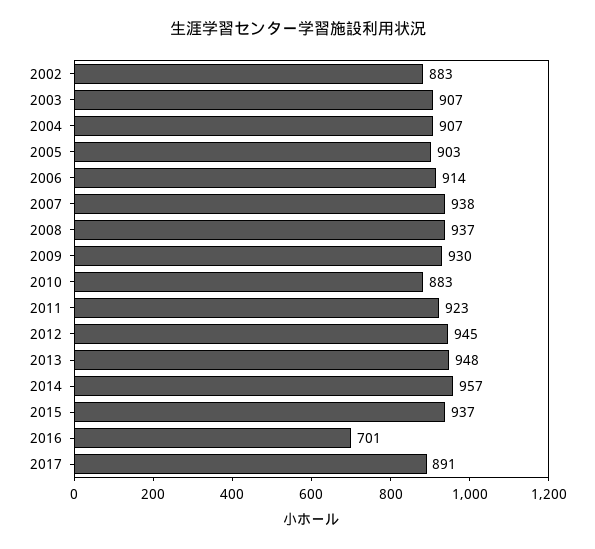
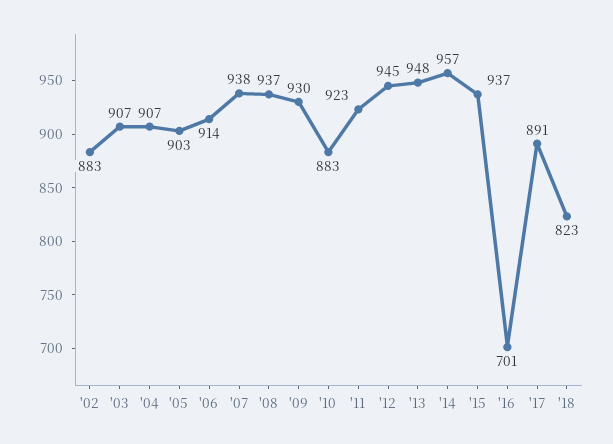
'18: none -> 823

